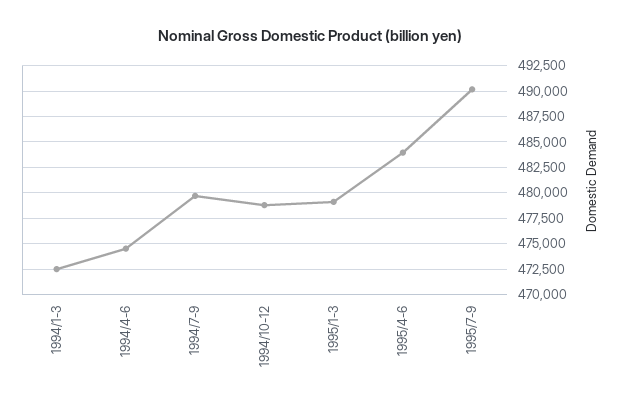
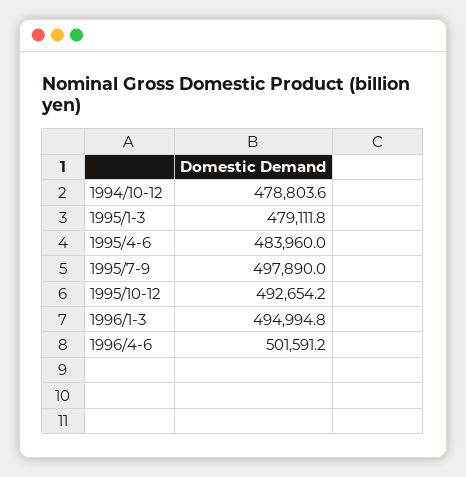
1994/1-3: 472500 -> none
1994/4-6: 475000 -> none
1994/7-9: 480000 -> none
1995/7-9: 490000 -> 497890
1995/10-12: none -> 492654.2
1996/1-3: none -> 494994.8
1996/4-6: none -> 501591.2

